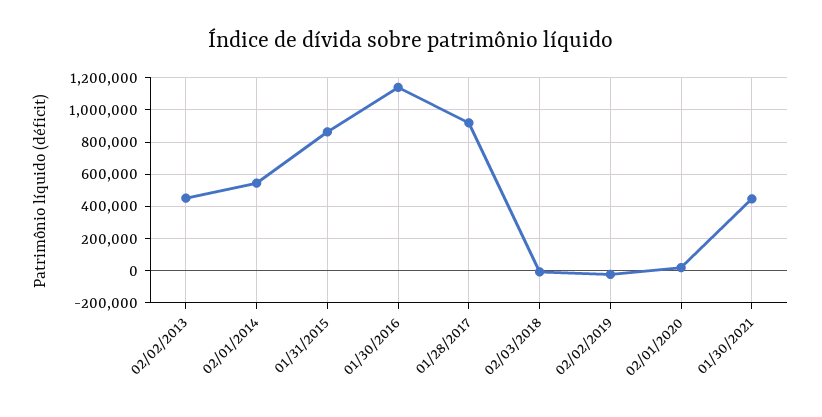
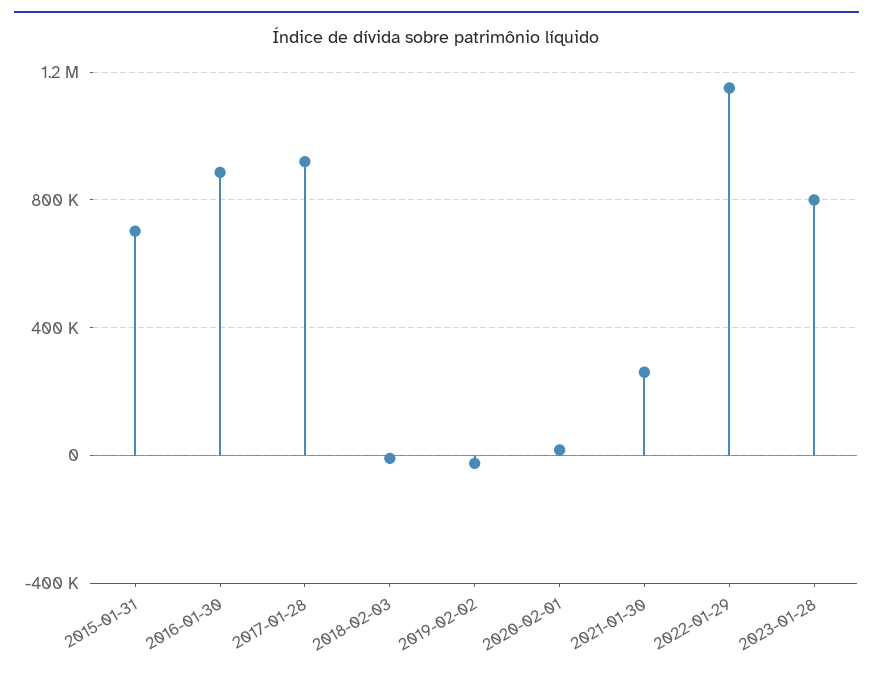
02/02/2013: 450000 -> none
02/01/2014: 550000 -> none
01/31/2015: 850000 -> 700000
01/30/2016: 1150000 -> 900000
01/30/2021: 450000 -> 250000
2022-01-29: none -> 1150000
2023-01-28: none -> 800000

